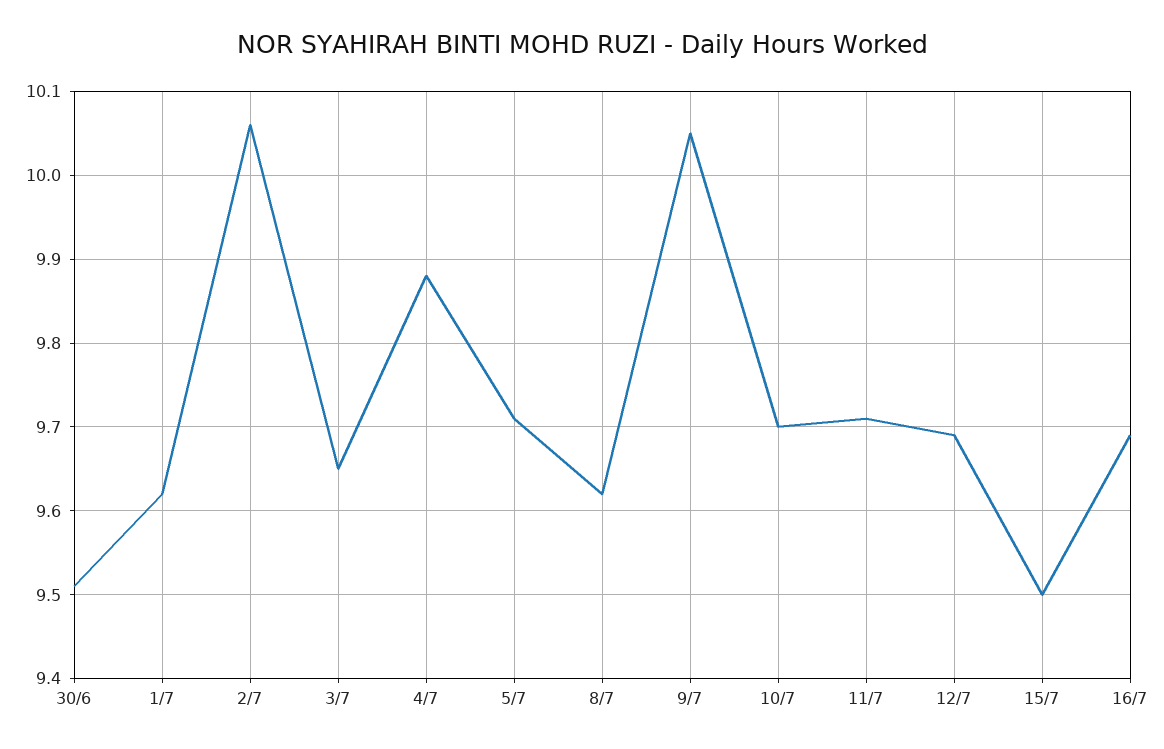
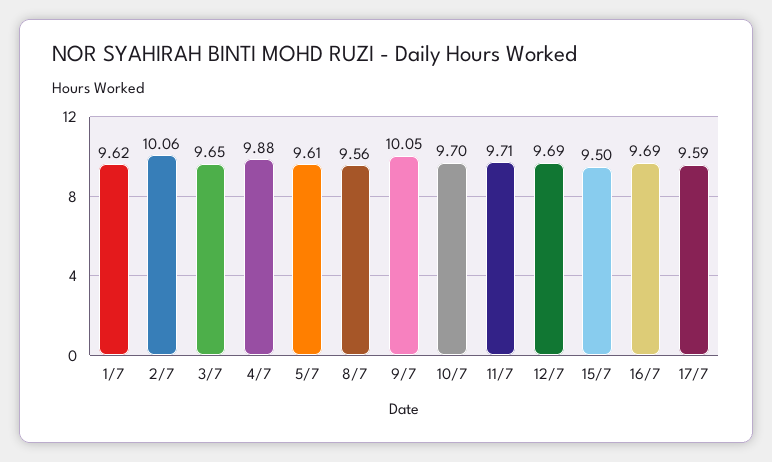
30/6: 9.51 -> none
5/7: 9.71 -> 9.61
8/7: 9.62 -> 9.56
17/7: none -> 9.59

